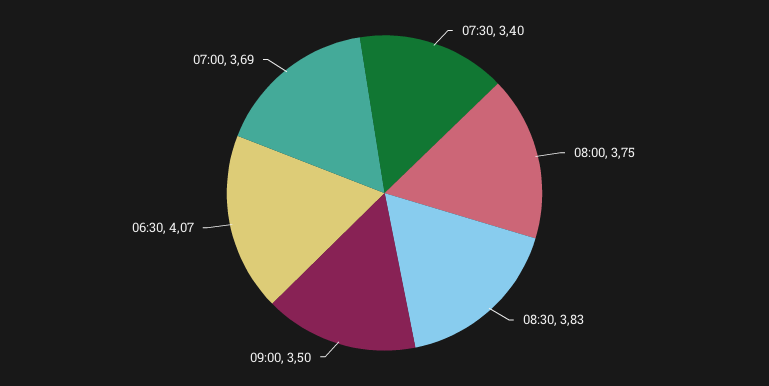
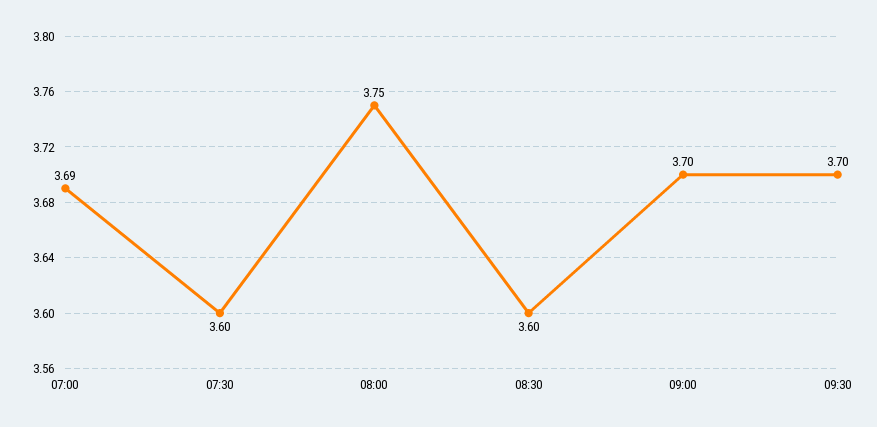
07:30: 3.4 -> 3.6
08:30: 3.83 -> 3.6
09:00: 3.5 -> 3.7
06:30: 4.07 -> none
09:30: none -> 3.7

